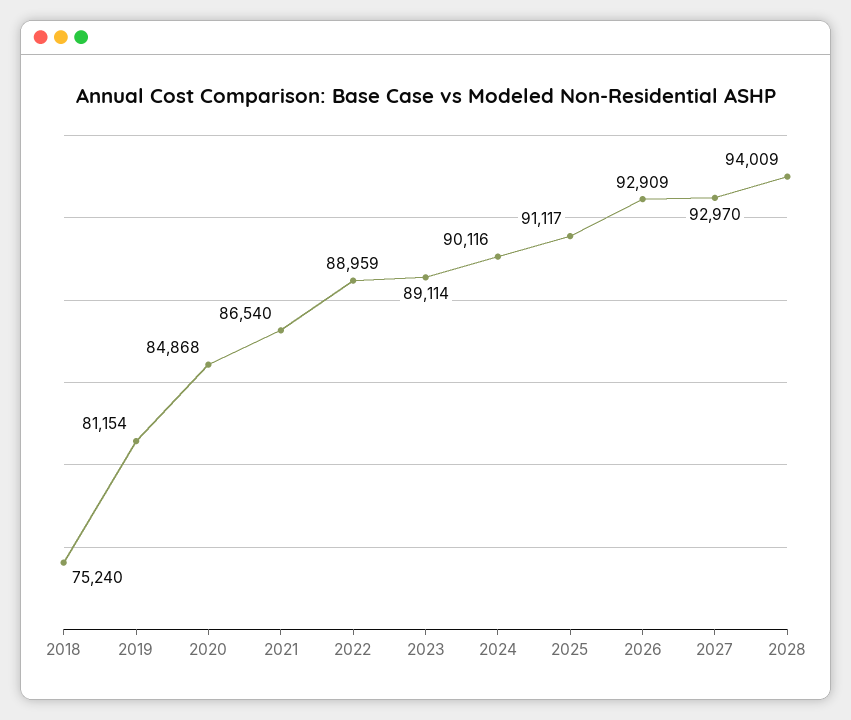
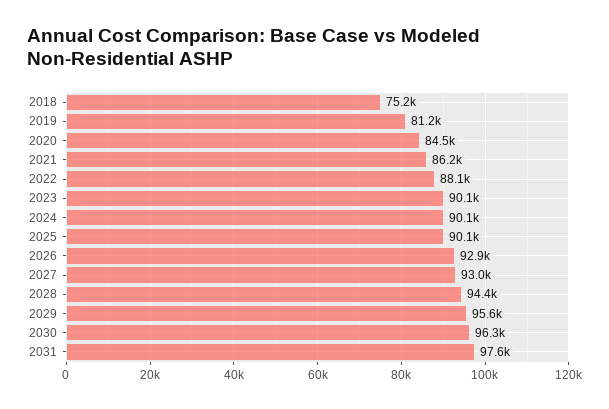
2020: 84868 -> 84500
2021: 86540 -> 86200
2022: 88959 -> 88100
2023: 89114 -> 90100
2025: 91117 -> 90100
2028: 94009 -> 94400
2029: none -> 95600
2030: none -> 96300
2031: none -> 97600

